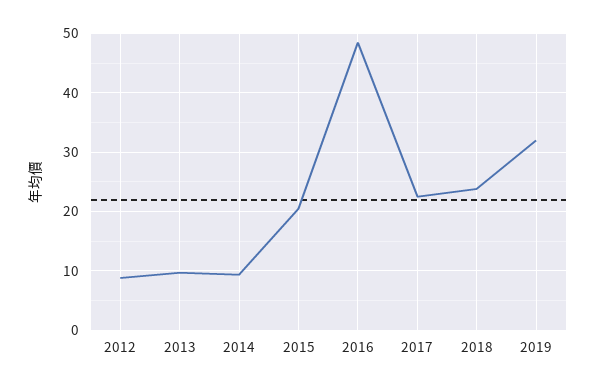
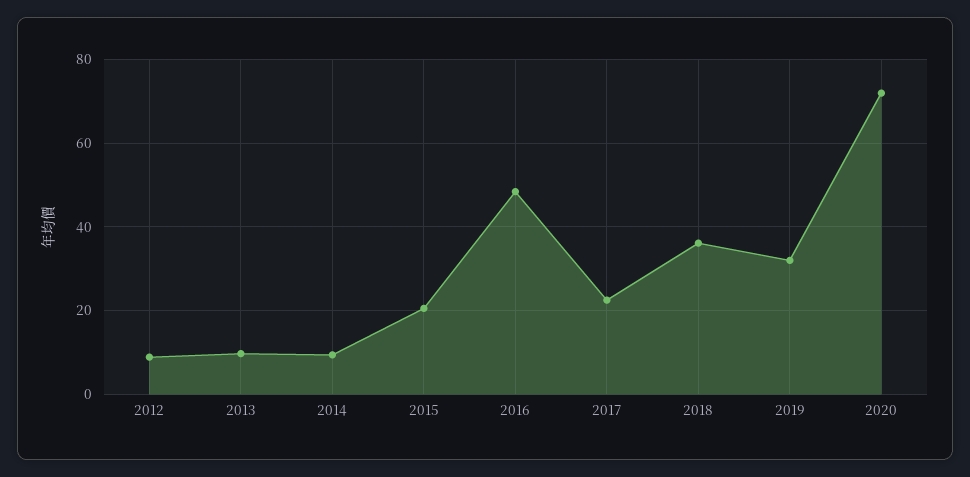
2018: 24 -> 36
2020: none -> 72

